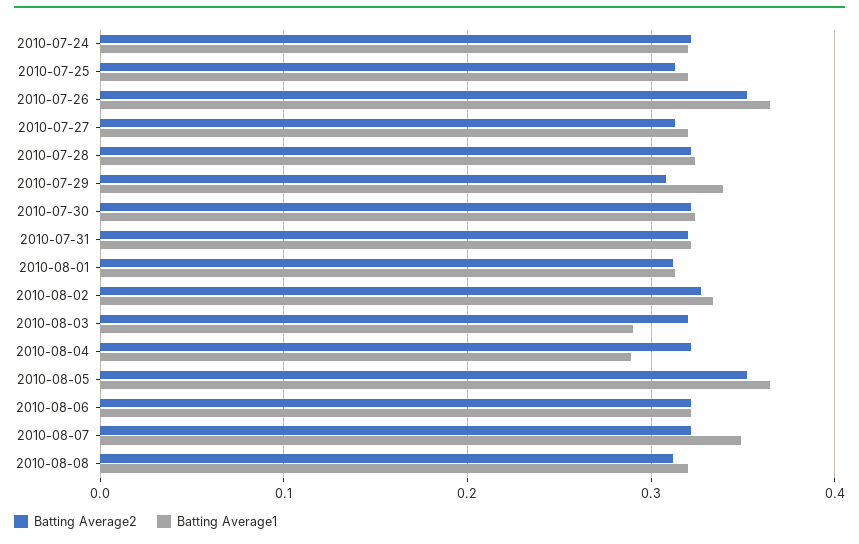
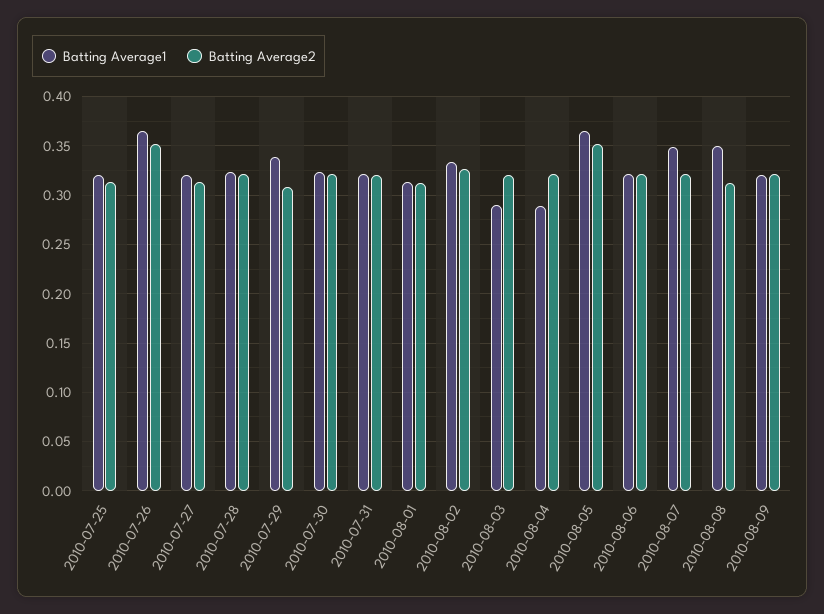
Batting Average2, 2010-07-24: 0.32 -> none
Batting Average1, 2010-07-24: 0.32 -> none
Batting Average1, 2010-08-08: 0.32 -> 0.35
Batting Average1, 2010-08-09: none -> 0.32
Batting Average2, 2010-08-09: none -> 0.32

